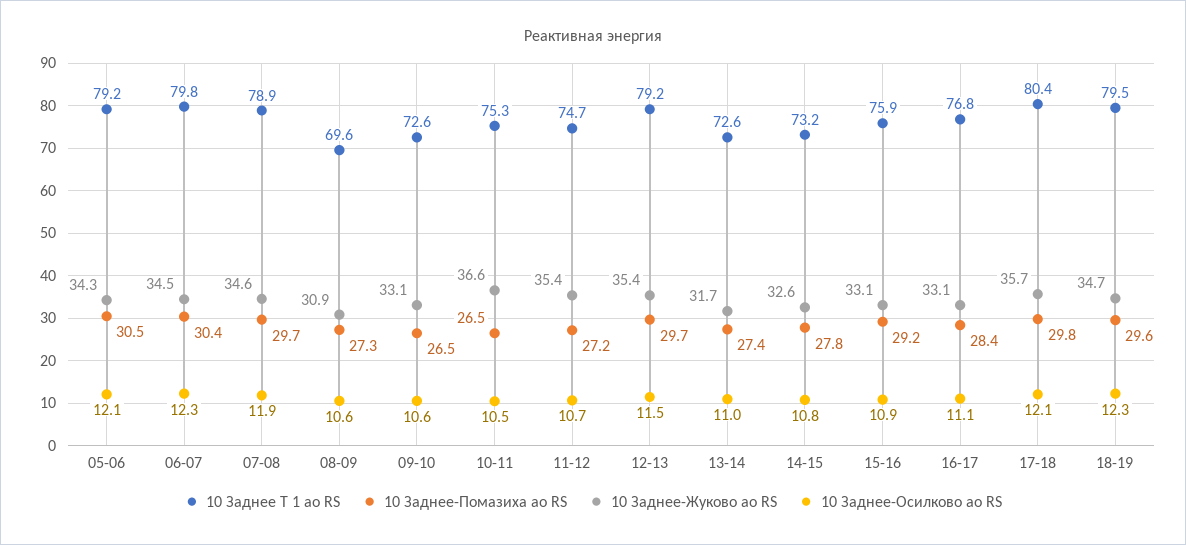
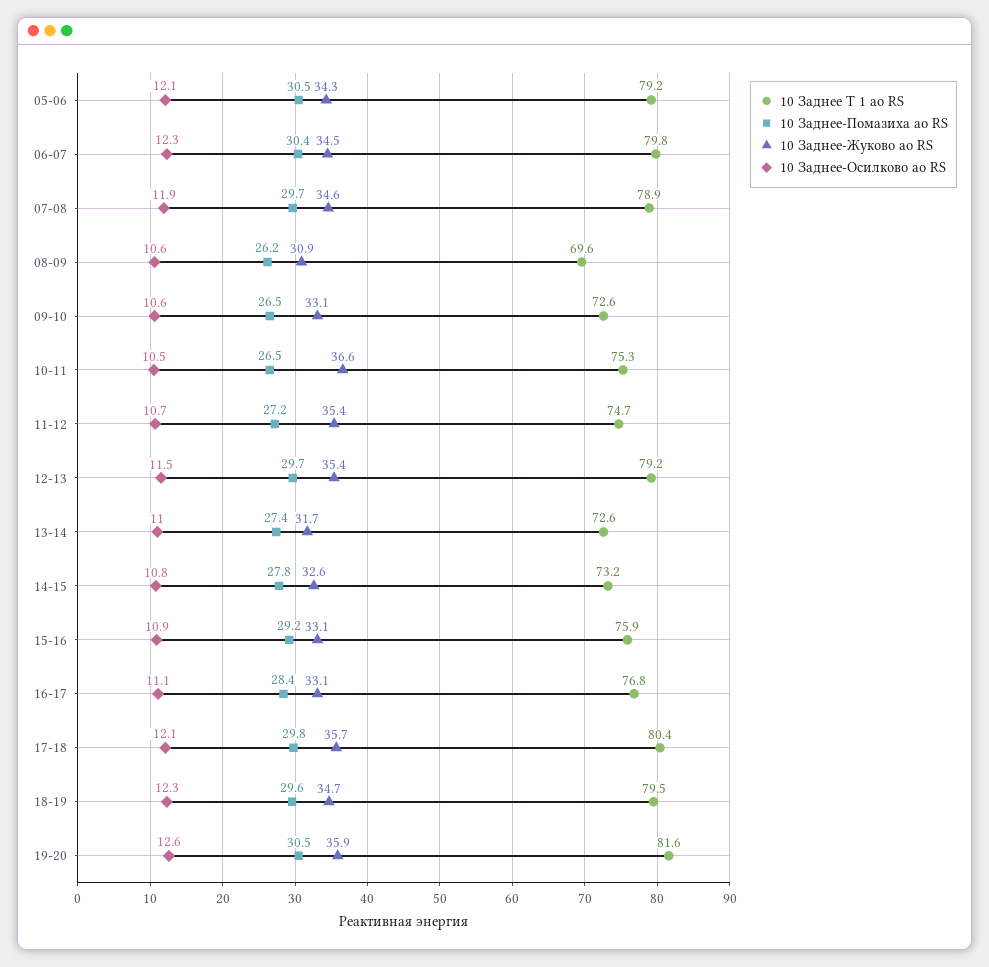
10 Заднее-Помазиха ао RS, 08-09: 27.3 -> 26.2
10 Заднее Т 1 ао RS, 19-20: none -> 81.6
10 Заднее-Помазиха ао RS, 19-20: none -> 30.5
10 Заднее-Жуково ао RS, 19-20: none -> 35.9
10 Заднее-Осилково ао RS, 19-20: none -> 12.6

